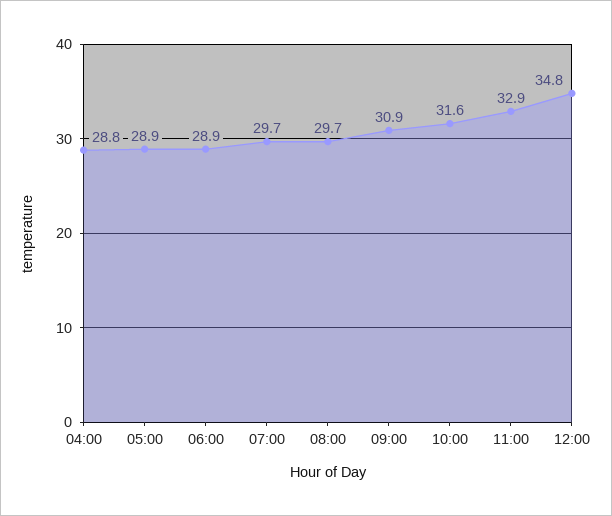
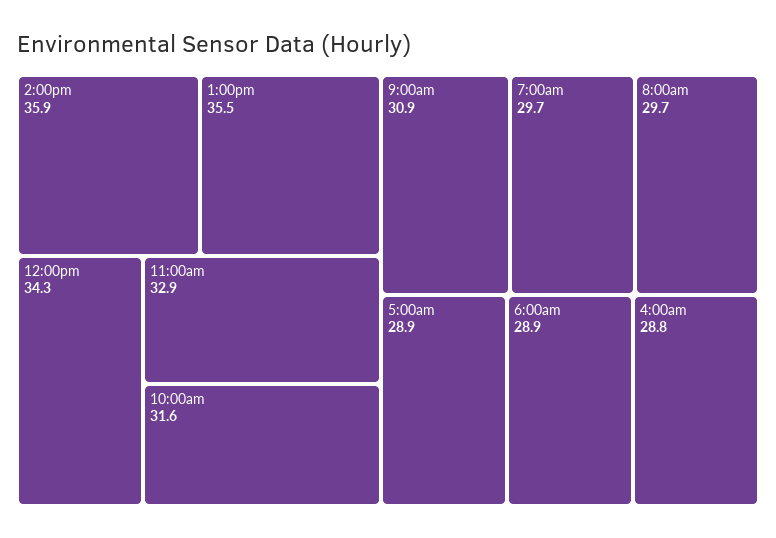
12:00: 34.8 -> 34.3
2:00pm: none -> 35.9
1:00pm: none -> 35.5

